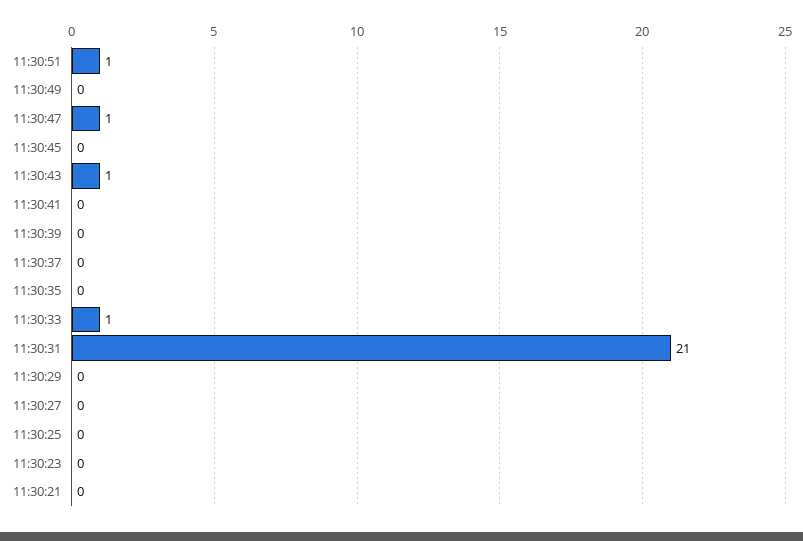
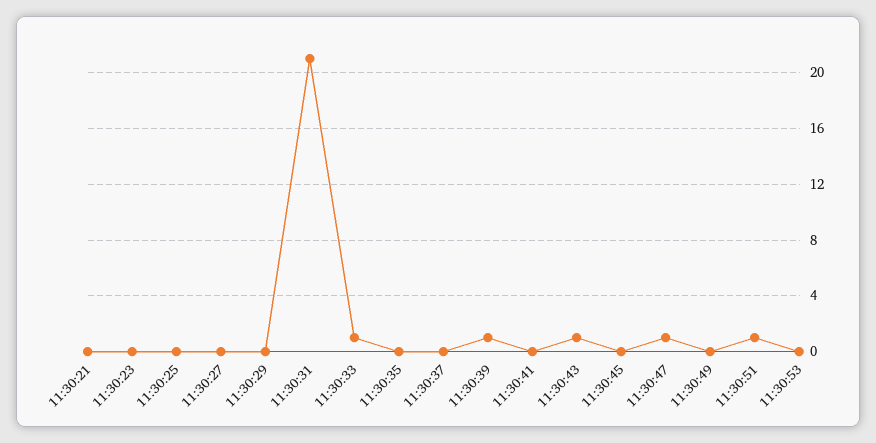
11:30:39: 0 -> 1
11:30:53: none -> 0

